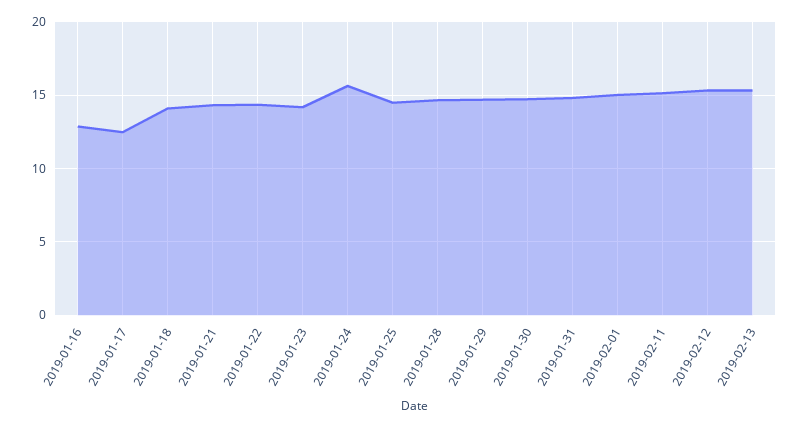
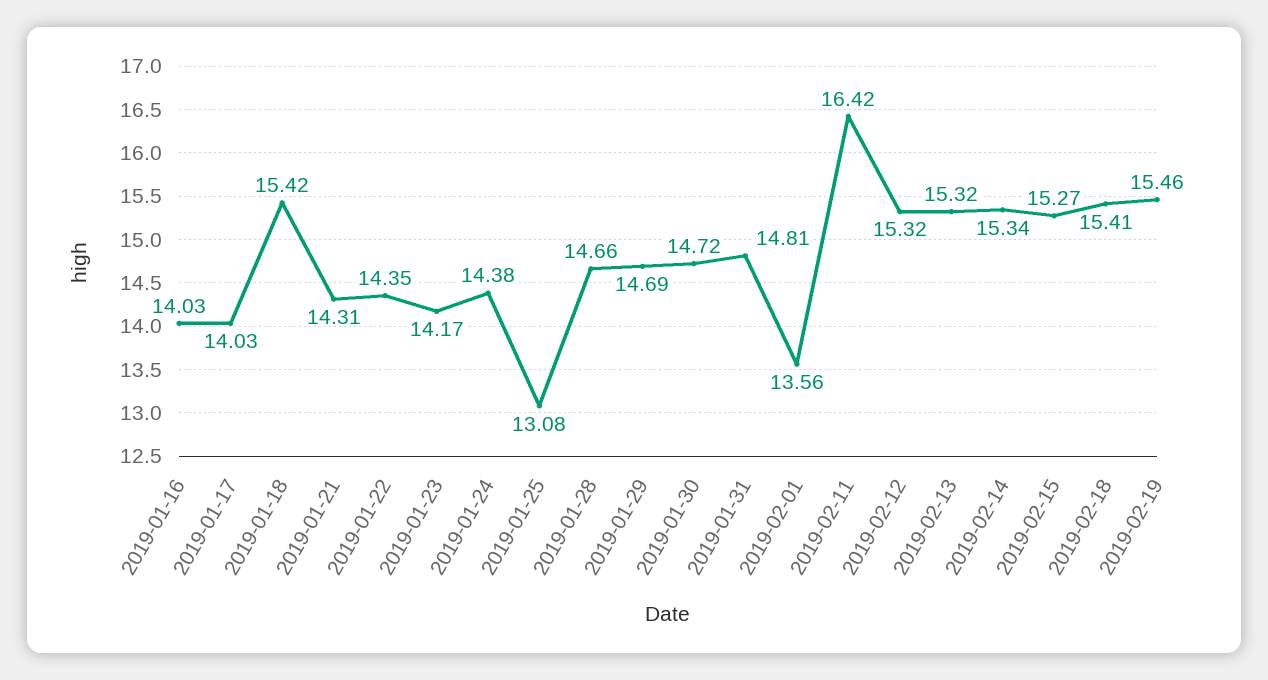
2019-01-16: 13 -> 14.03
2019-01-17: 12.5 -> 14.03
2019-01-18: 14 -> 15.42
2019-01-24: 15.5 -> 14.38
2019-01-25: 14.5 -> 13.08
2019-02-01: 15 -> 13.56
2019-02-11: 15 -> 16.42
2019-02-14: none -> 15.34
2019-02-15: none -> 15.27
2019-02-18: none -> 15.41
2019-02-19: none -> 15.46

